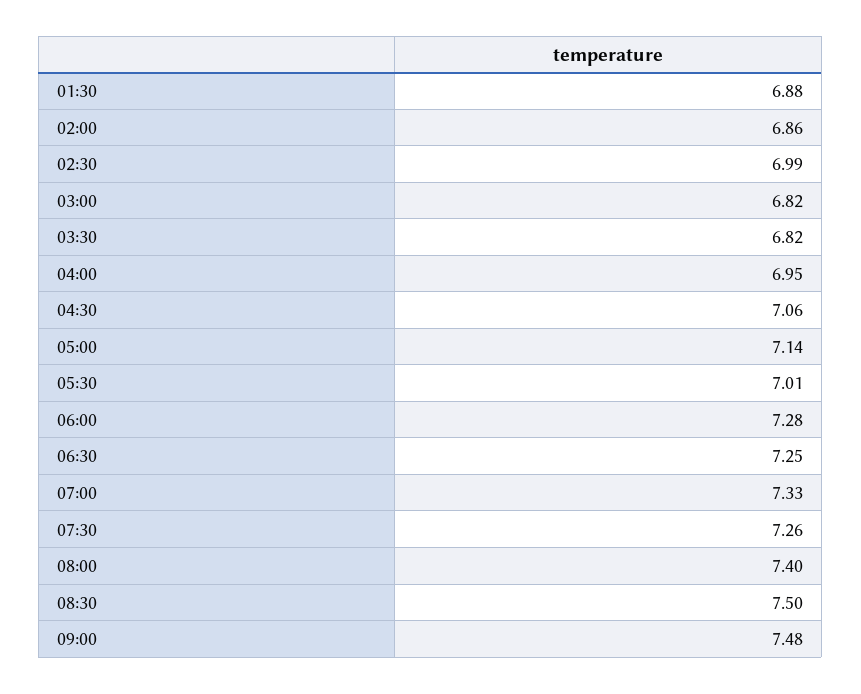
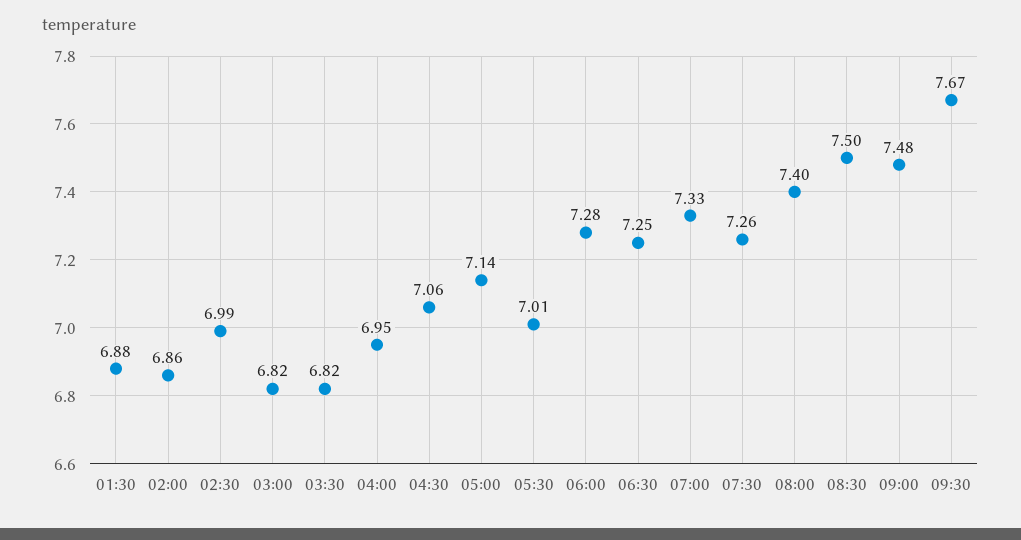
09:30: none -> 7.67

